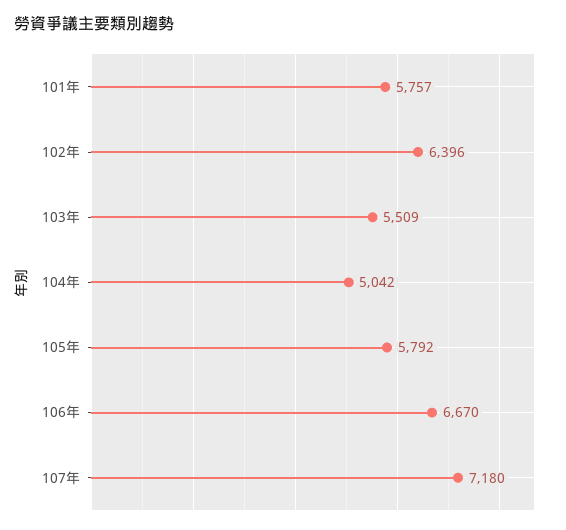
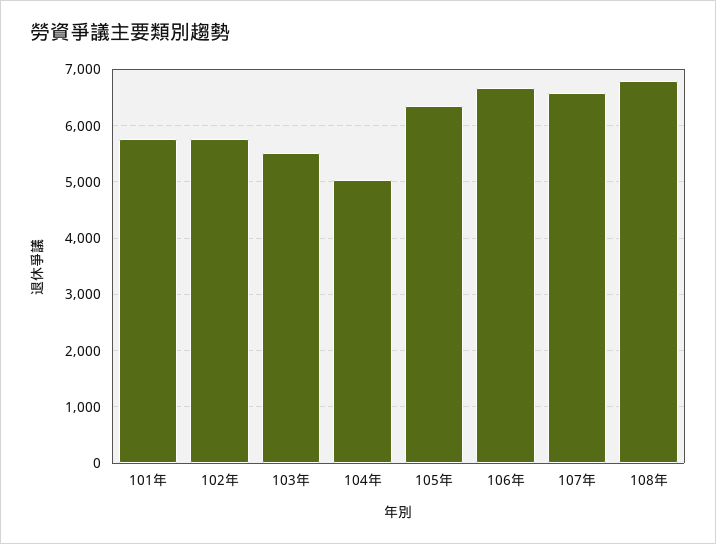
102年: 6396 -> 5800
105年: 5792 -> 6400
107年: 7180 -> 6600
108年: none -> 6800

